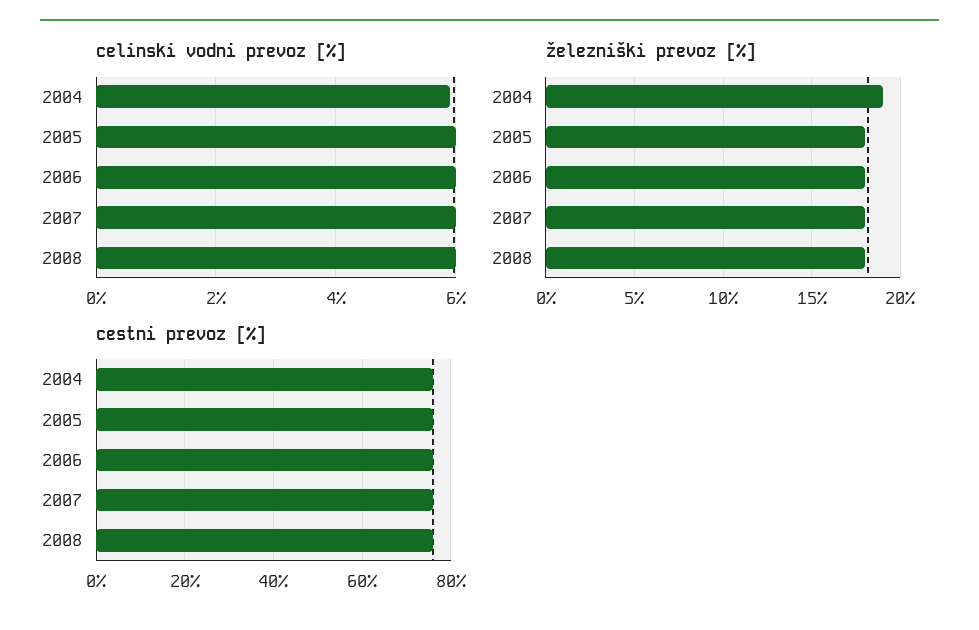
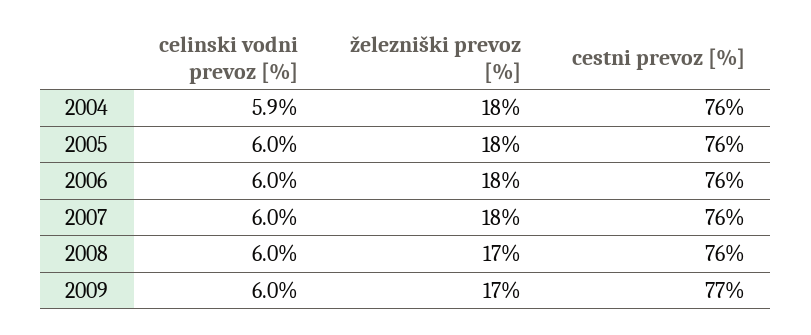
železniški prevoz [%], 2004: 19 -> 18
železniški prevoz [%], 2008: 18 -> 17
celinski vodni prevoz [%], 2009: none -> 6
železniški prevoz [%], 2009: none -> 17
cestni prevoz [%], 2009: none -> 77

